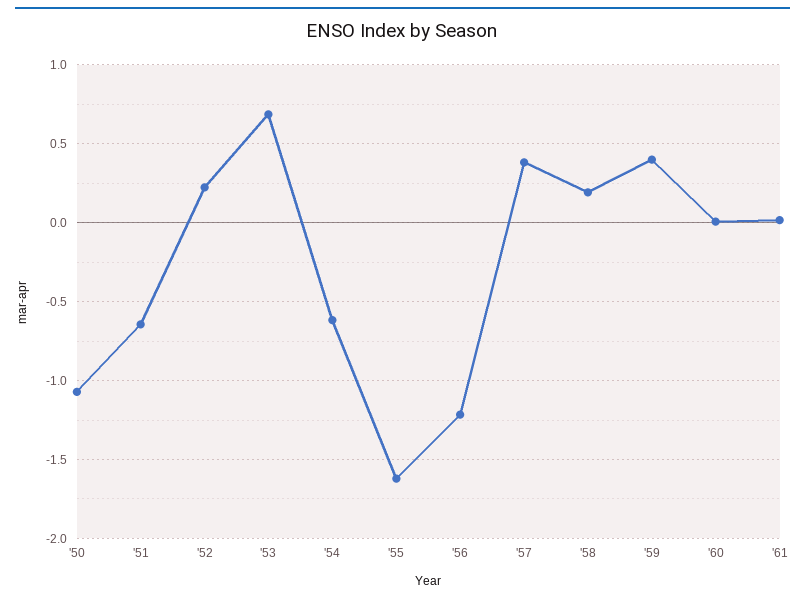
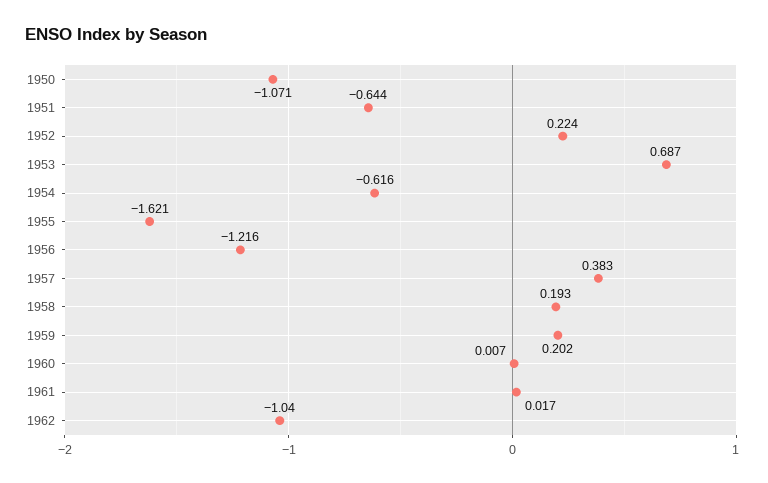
'59: 0.4 -> 0.202
1962: none -> -1.04

